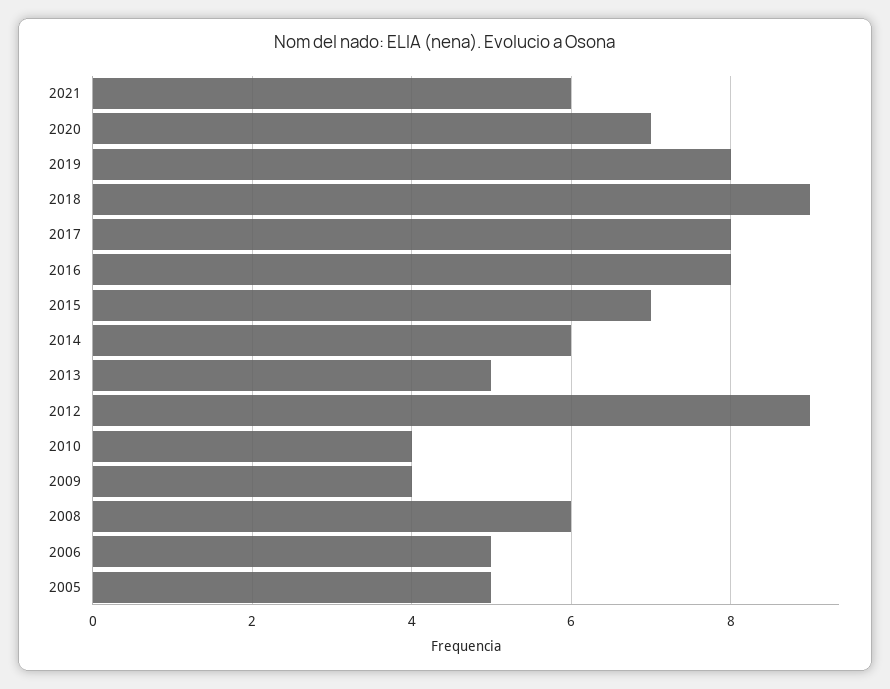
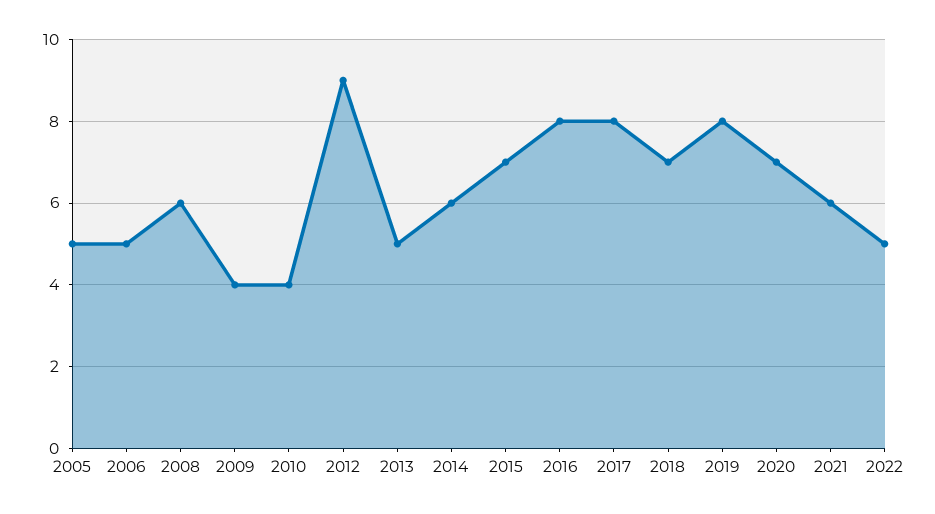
2018: 9 -> 7
2022: none -> 5

